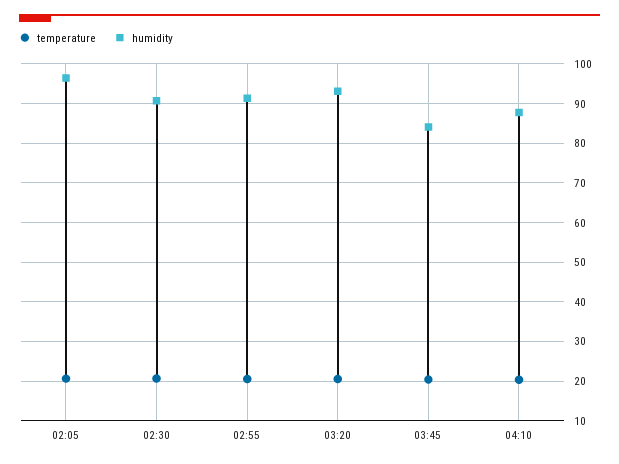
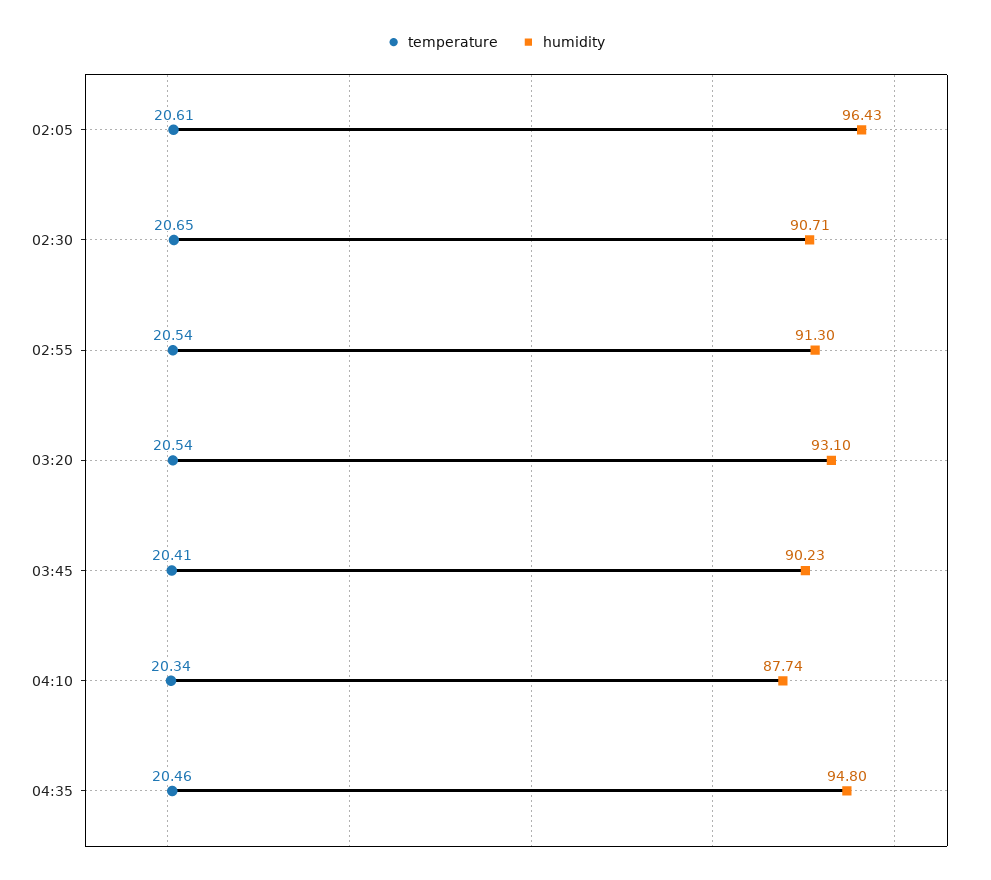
humidity, 03:45: 84 -> 90.23
temperature, 04:35: none -> 20.46
humidity, 04:35: none -> 94.8

